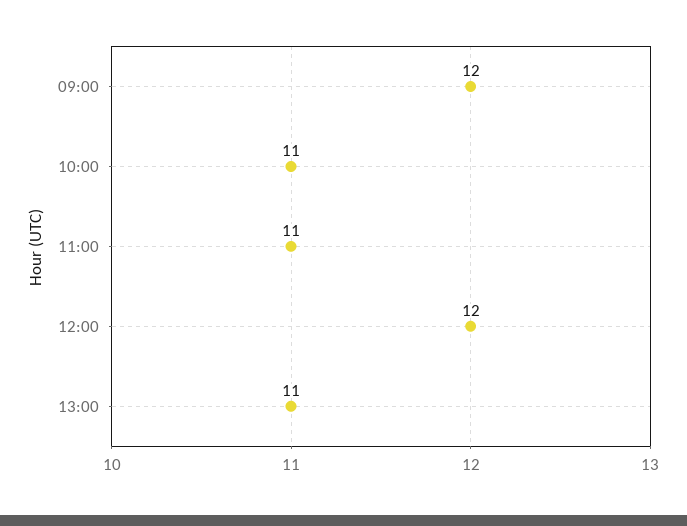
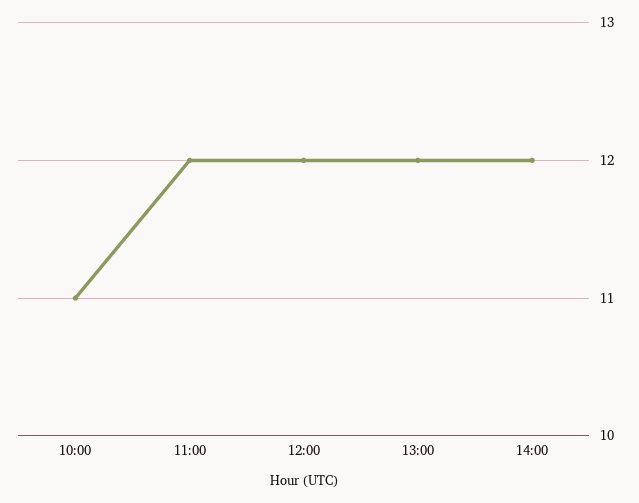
09:00: 12 -> none
11:00: 11 -> 12
13:00: 11 -> 12
14:00: none -> 12

